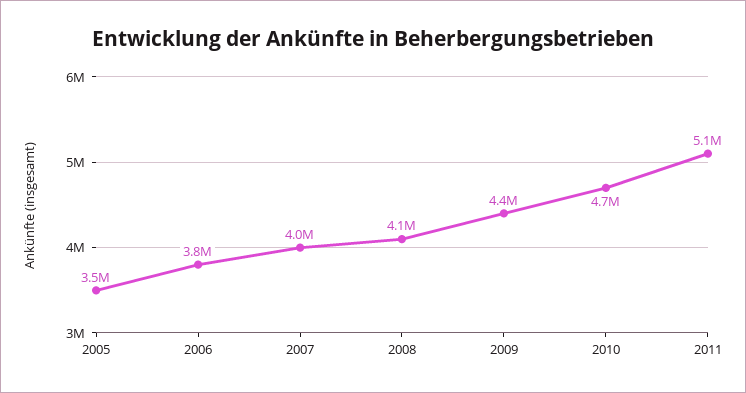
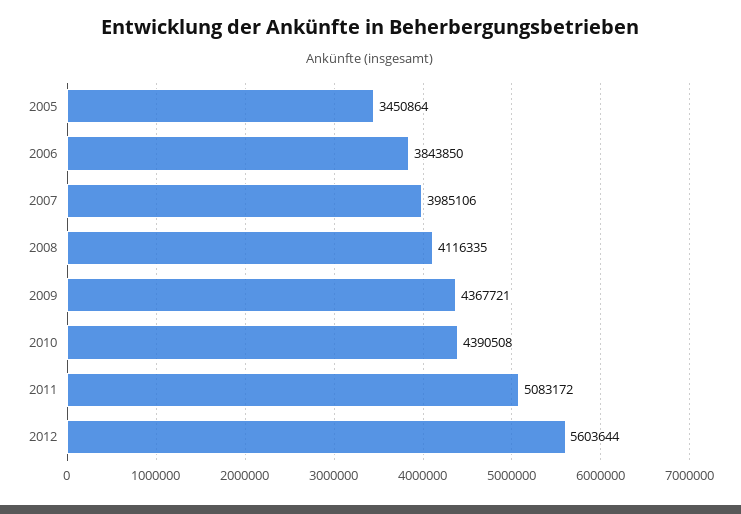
2010: 4700000 -> 4390508
2012: none -> 5603644

